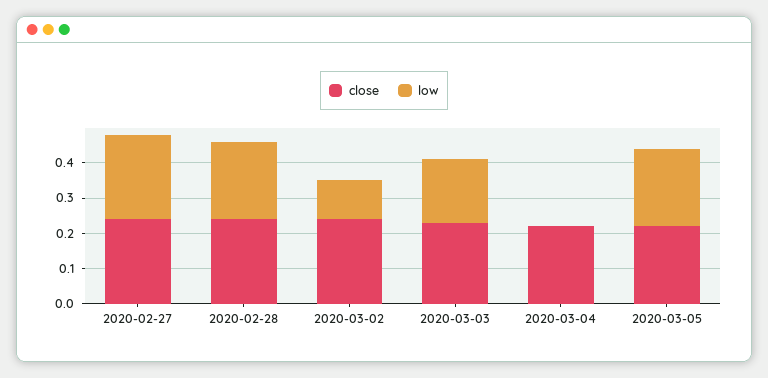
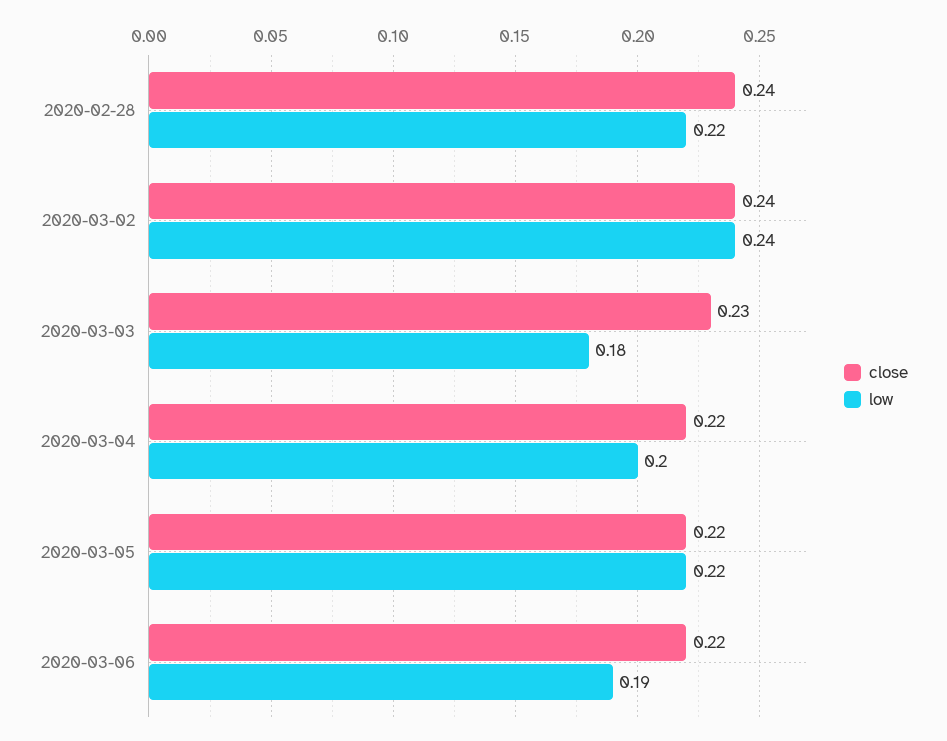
close, 2020-02-27: 0.25 -> none
low, 2020-02-27: 0.25 -> none
low, 2020-03-02: 0.1 -> 0.24
low, 2020-03-04: 0 -> 0.2
close, 2020-03-06: none -> 0.22
low, 2020-03-06: none -> 0.19

